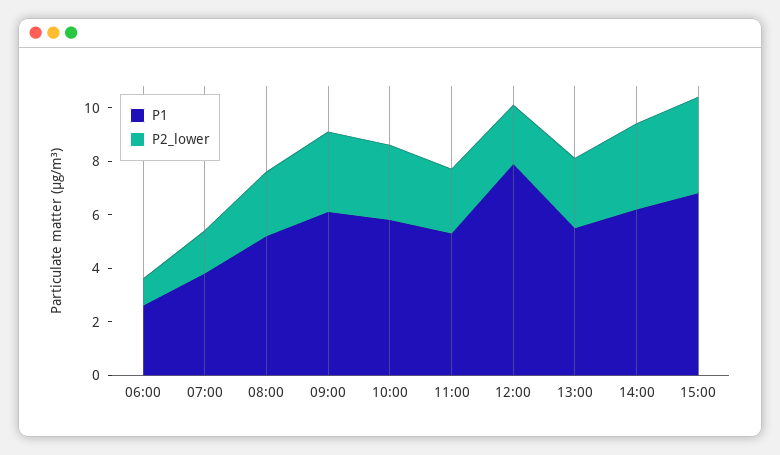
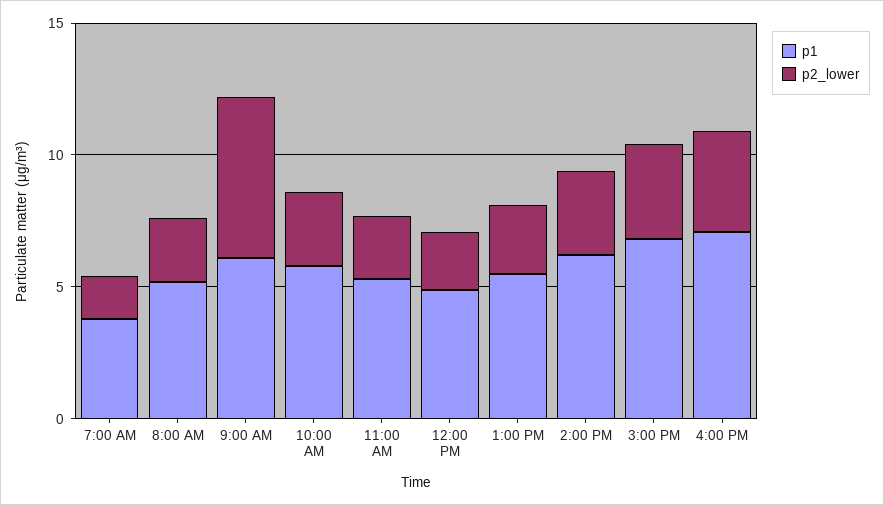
P1, 06:00: 2.5 -> none
P2_lower, 06:00: 1 -> none
P2_lower, 09:00: 3 -> 6
P1, 12:00: 8 -> 5
P1, 4:00 PM: none -> 7
P2_lower, 4:00 PM: none -> 4

